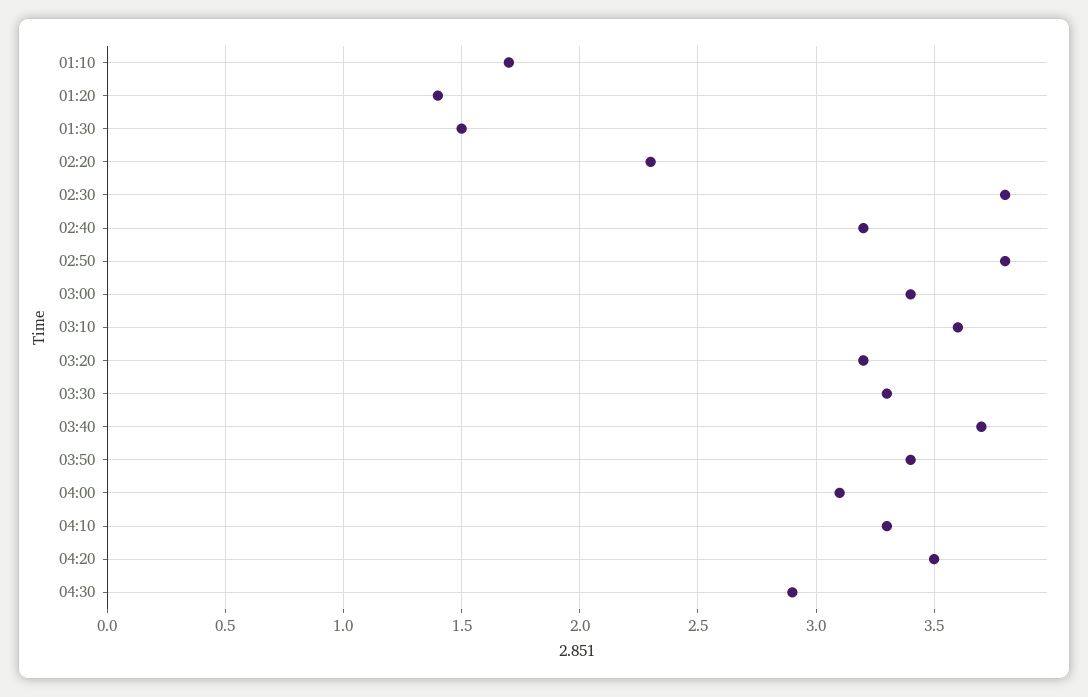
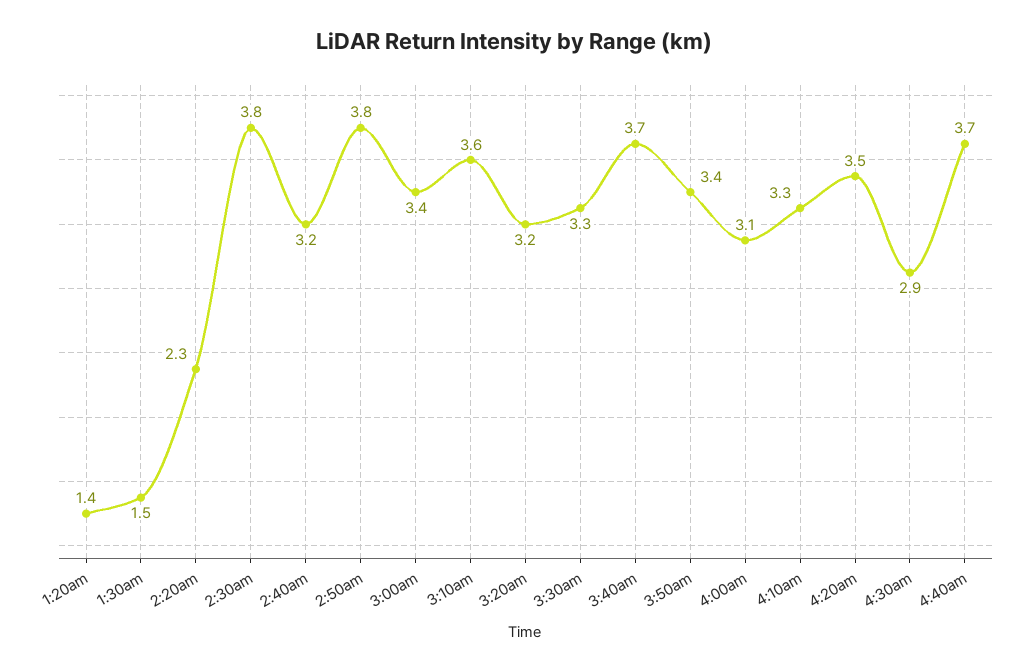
01:10: 1.7 -> none
4:40am: none -> 3.7

